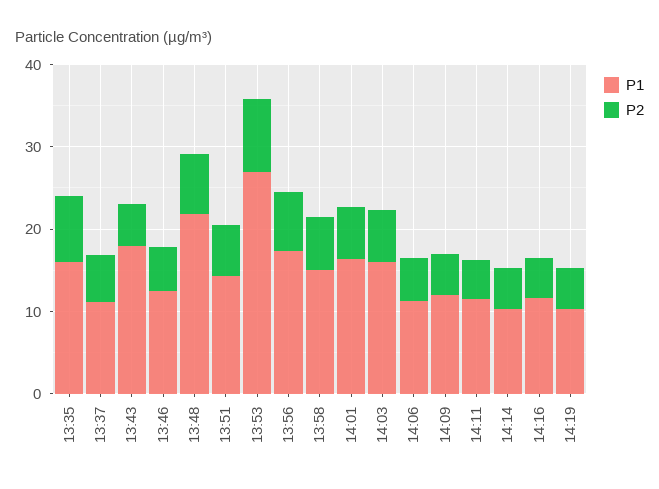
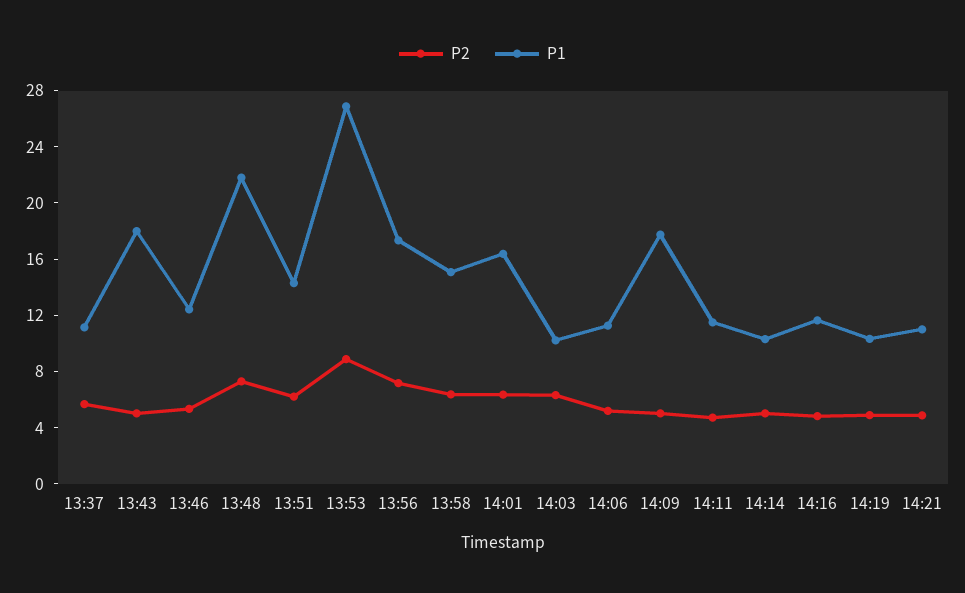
P1, 13:35: 16 -> none
P2, 13:35: 8 -> none
P1, 14:03: 16 -> 10
P1, 14:09: 12 -> 18
P2, 14:21: none -> 5
P1, 14:21: none -> 11

